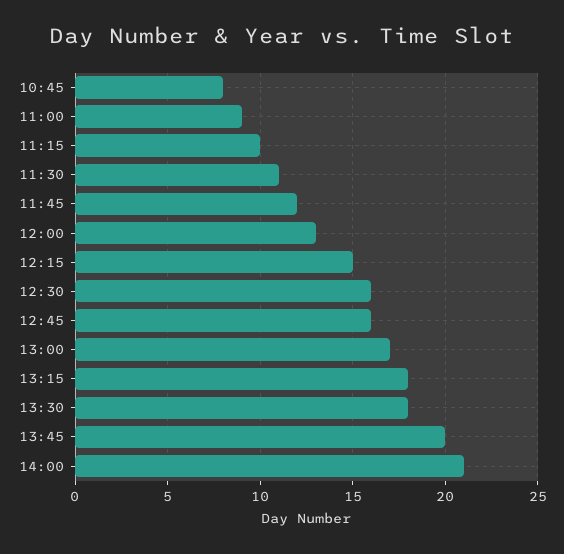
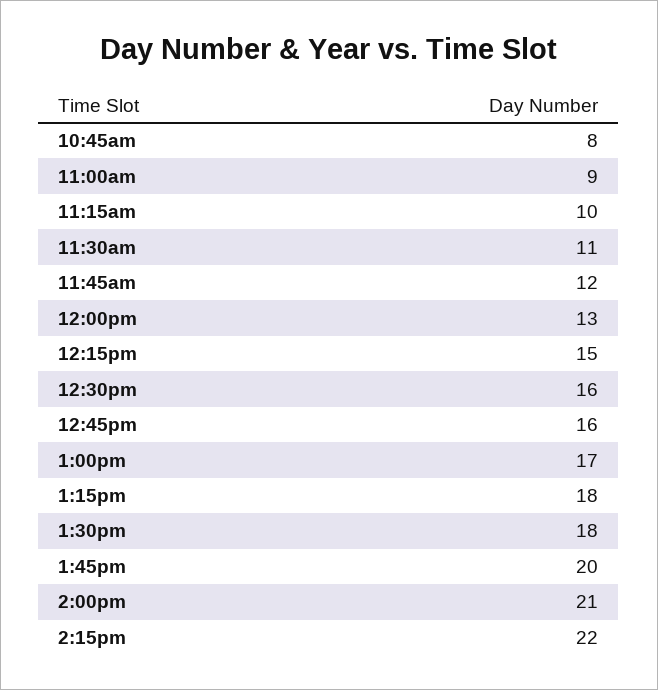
2:15pm: none -> 22

